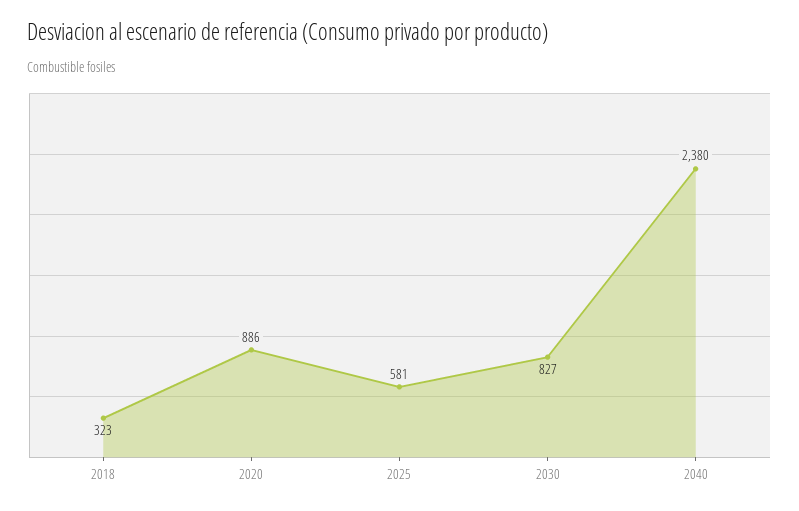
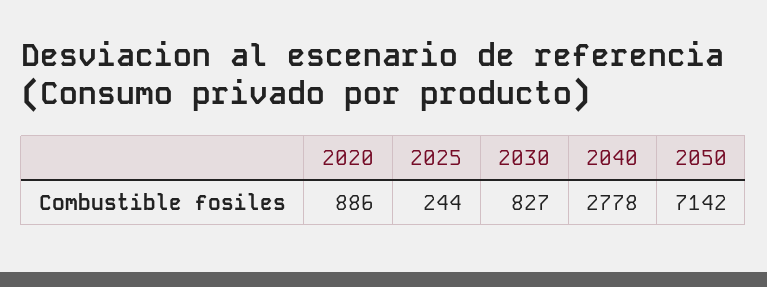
2018: 323 -> none
2025: 581 -> 244
2040: 2380 -> 2778
2050: none -> 7142

